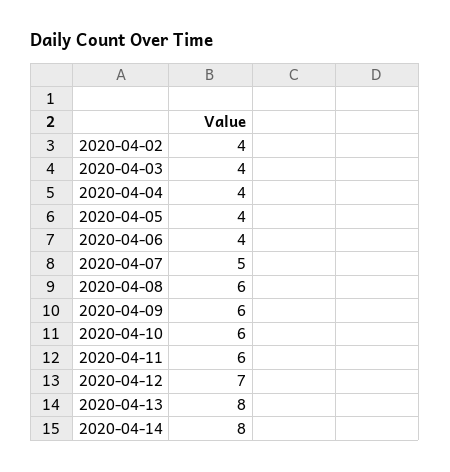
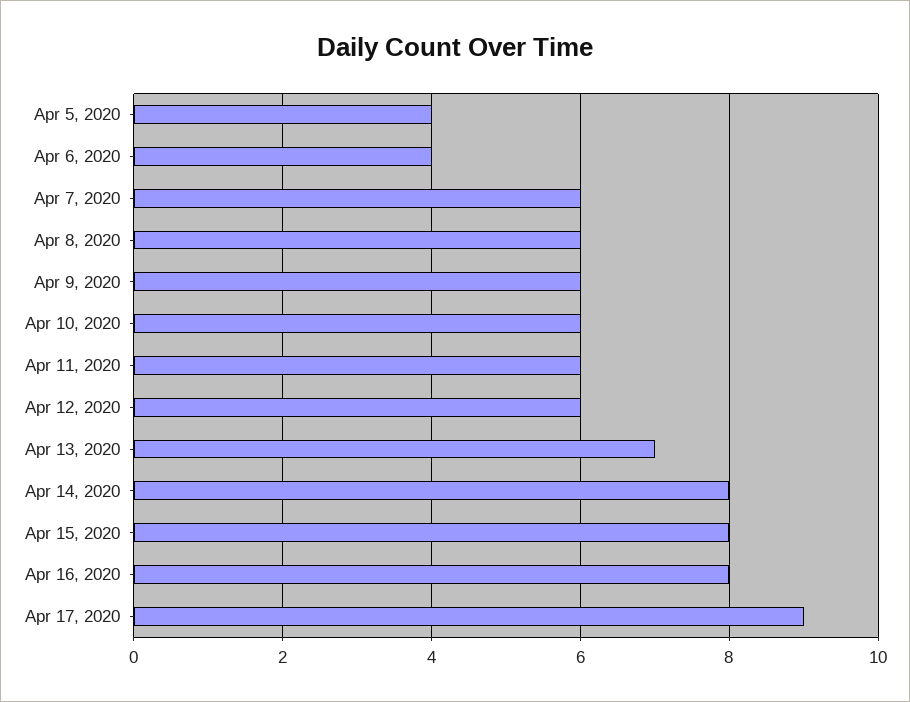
2020-04-02: 4 -> none
2020-04-03: 4 -> none
2020-04-04: 4 -> none
2020-04-07: 5 -> 6
2020-04-12: 7 -> 6
2020-04-13: 8 -> 7
Apr 15, 2020: none -> 8
Apr 16, 2020: none -> 8
Apr 17, 2020: none -> 9

